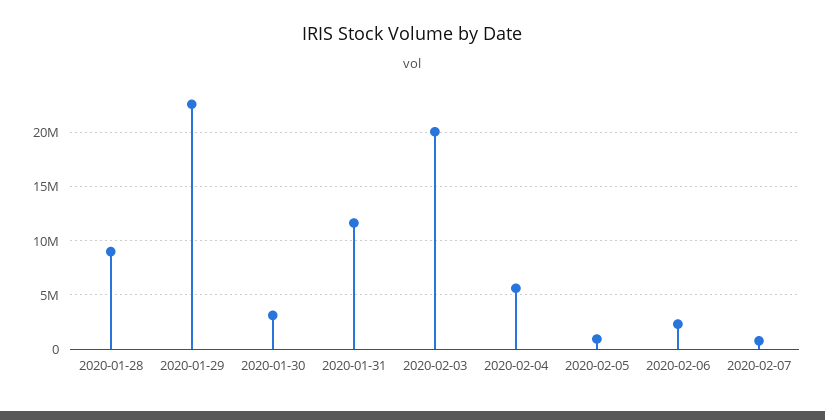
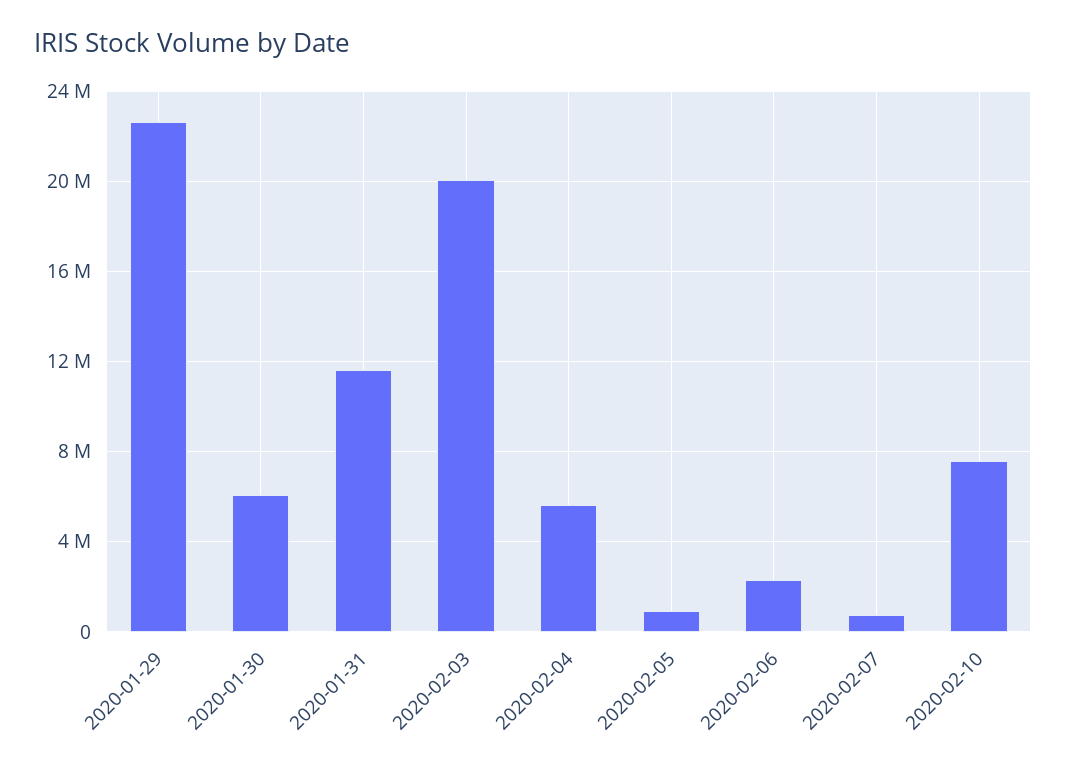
2020-01-28: 9000000 -> none
2020-01-30: 3000000 -> 6000000
2020-02-10: none -> 7500000

